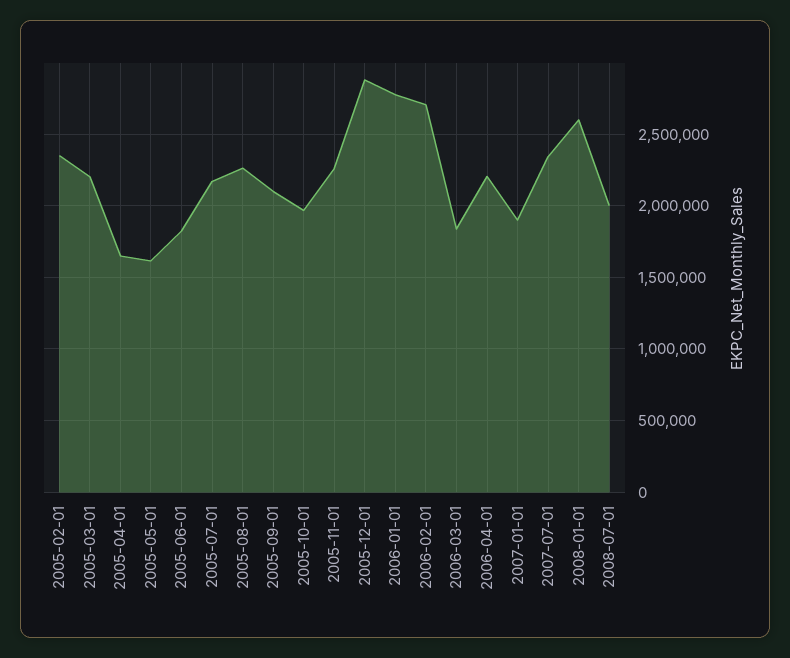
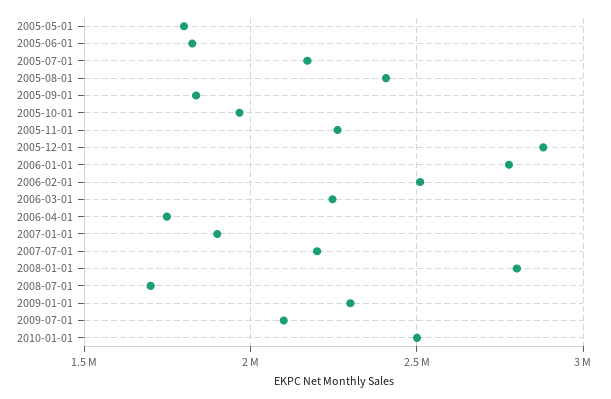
2005-02-01: 2350000 -> none
2005-03-01: 2200000 -> none
2005-04-01: 1650000 -> none
2005-05-01: 1600000 -> 1800000
2005-08-01: 2250000 -> 2400000
2005-09-01: 2100000 -> 1850000
2006-02-01: 2700000 -> 2500000
2006-03-01: 1850000 -> 2250000
2006-04-01: 2200000 -> 1750000
2007-07-01: 2350000 -> 2200000
2008-01-01: 2600000 -> 2800000
2008-07-01: 2000000 -> 1700000
2009-01-01: none -> 2300000
2009-07-01: none -> 2100000
2010-01-01: none -> 2500000

